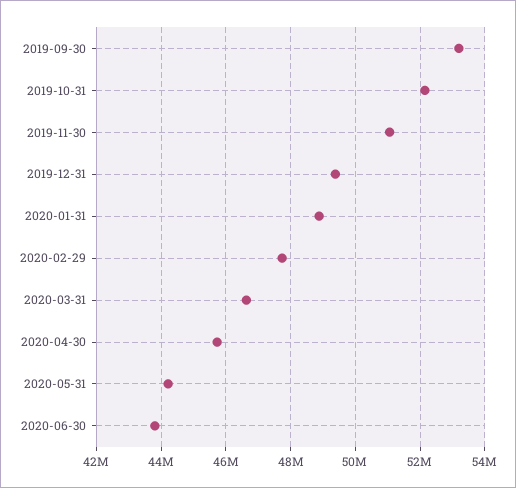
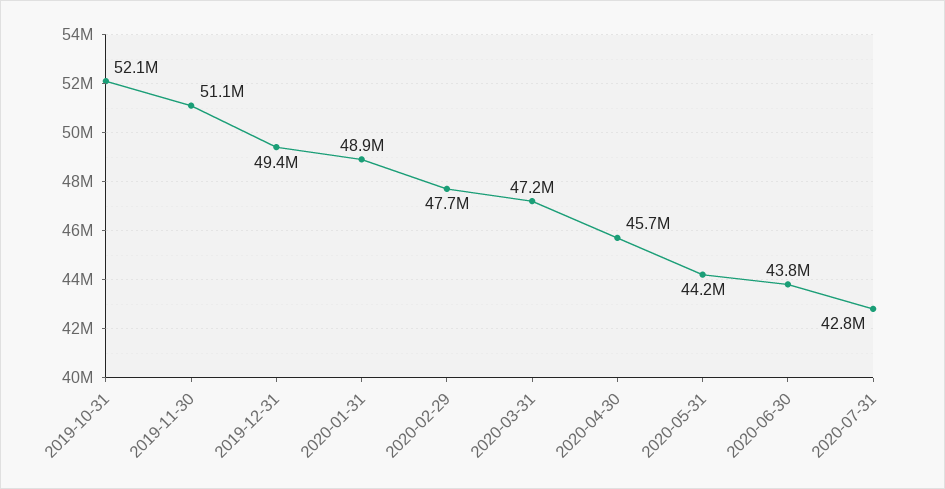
2019-09-30: 53200000 -> none
2020-03-31: 46600000 -> 47200000
2020-07-31: none -> 42800000

